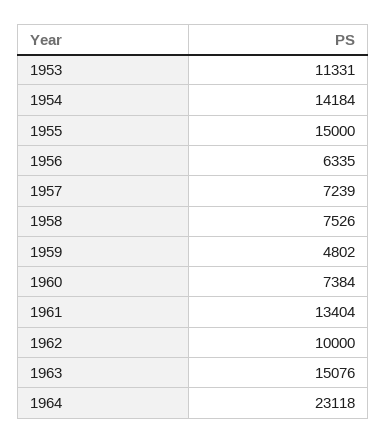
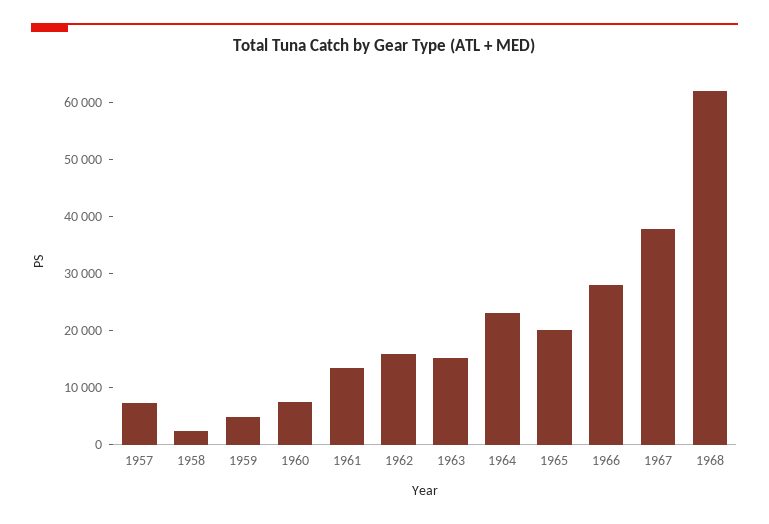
1953: 11331 -> none
1954: 14184 -> none
1955: 15000 -> none
1956: 6335 -> none
1958: 7526 -> 2000
1962: 10000 -> 16000
1965: none -> 20000
1966: none -> 28000
1967: none -> 38000
1968: none -> 62000

